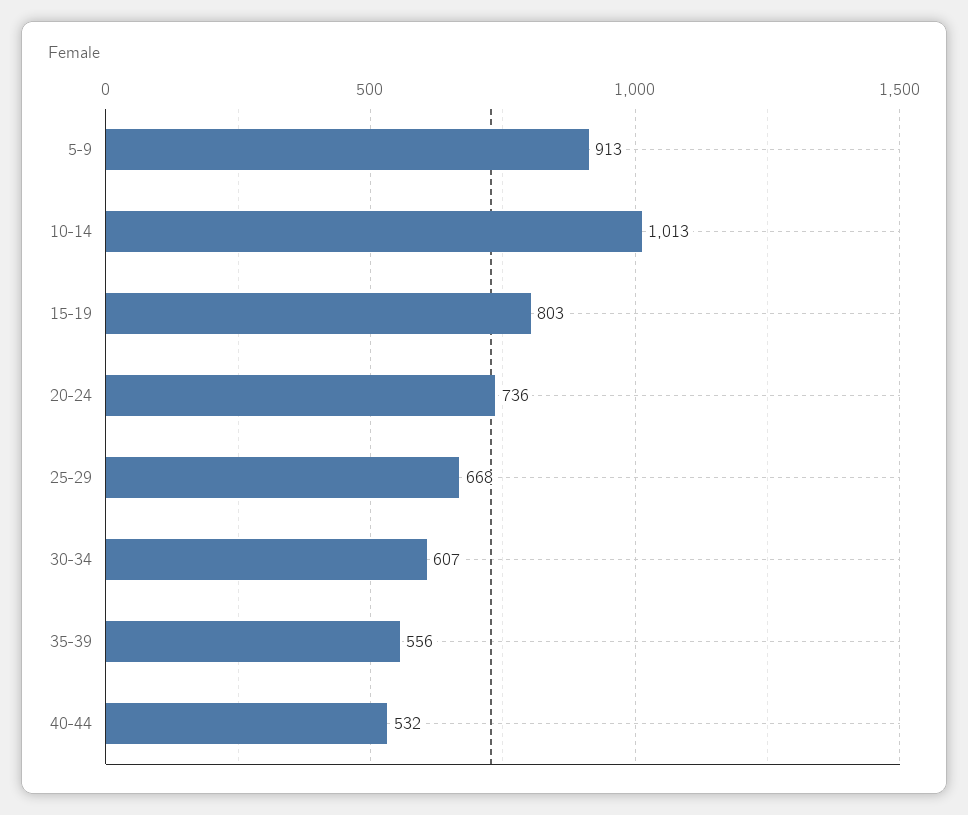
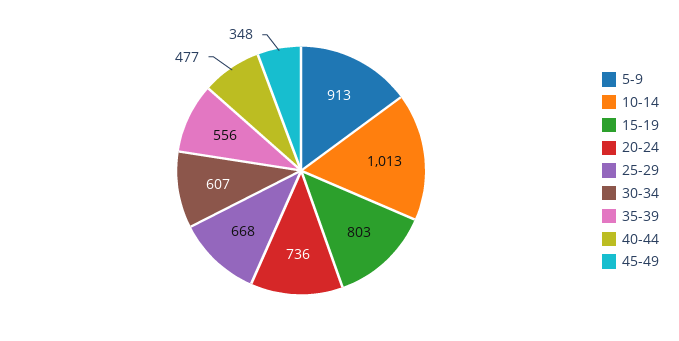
40-44: 532 -> 477
45-49: none -> 348

